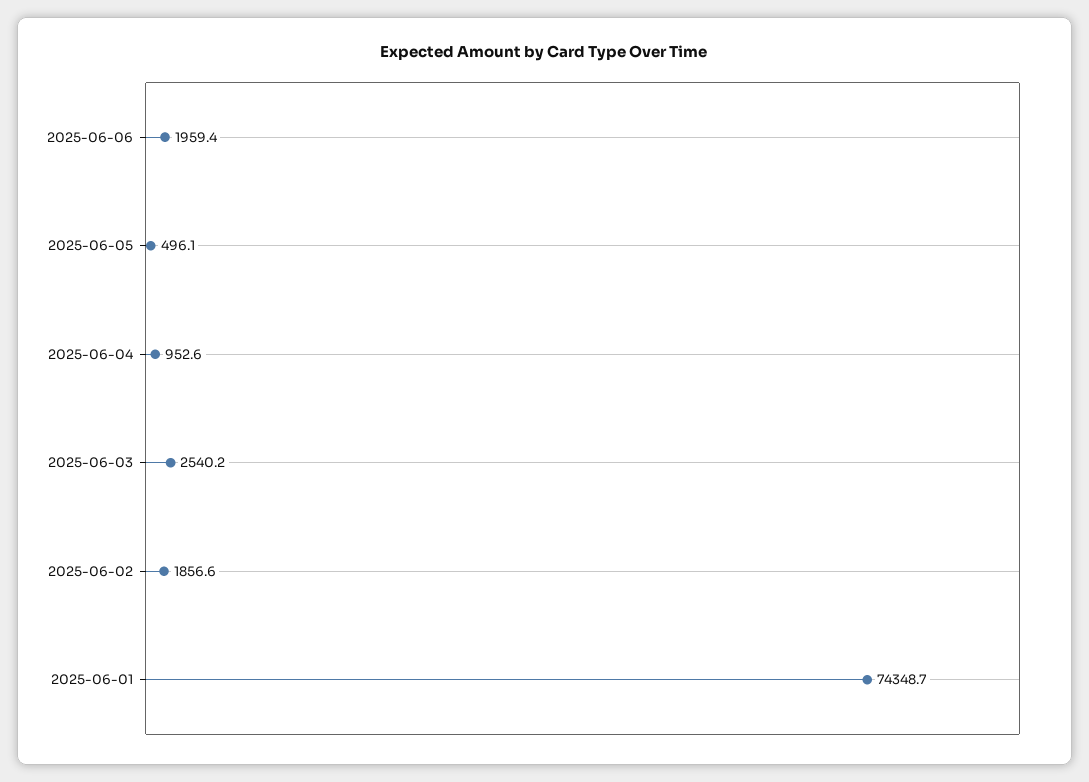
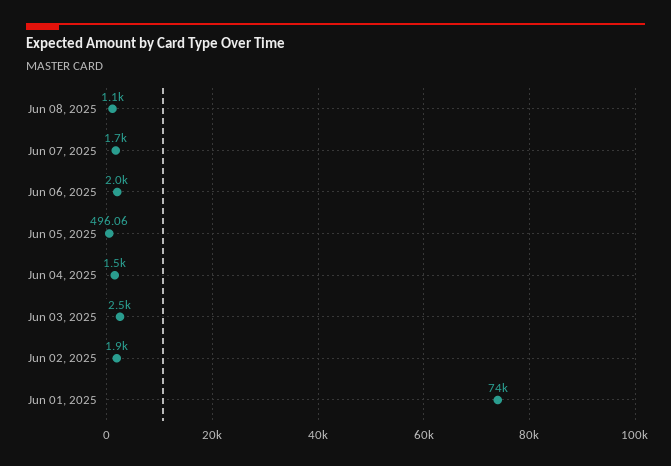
2025-06-04: 952.6 -> 1500
Jun 08, 2025: none -> 1100
Jun 07, 2025: none -> 1700

